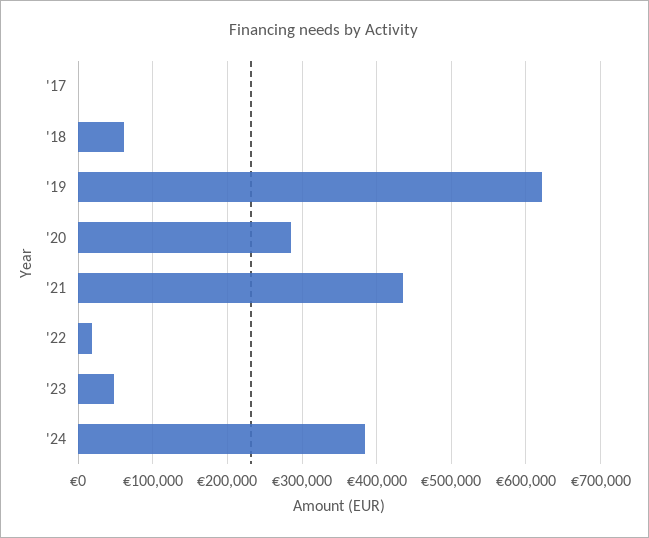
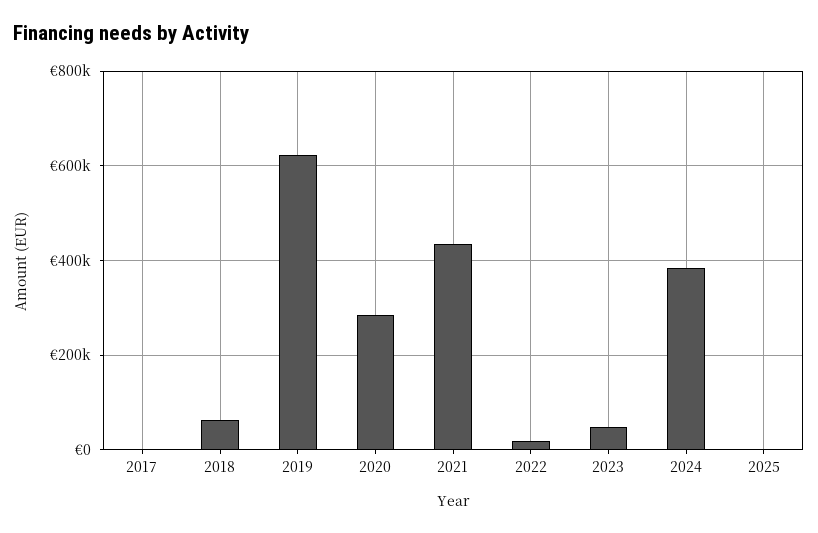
2025: none -> 0

